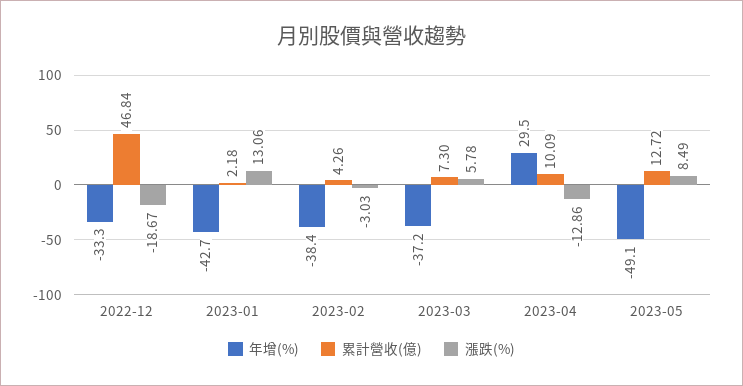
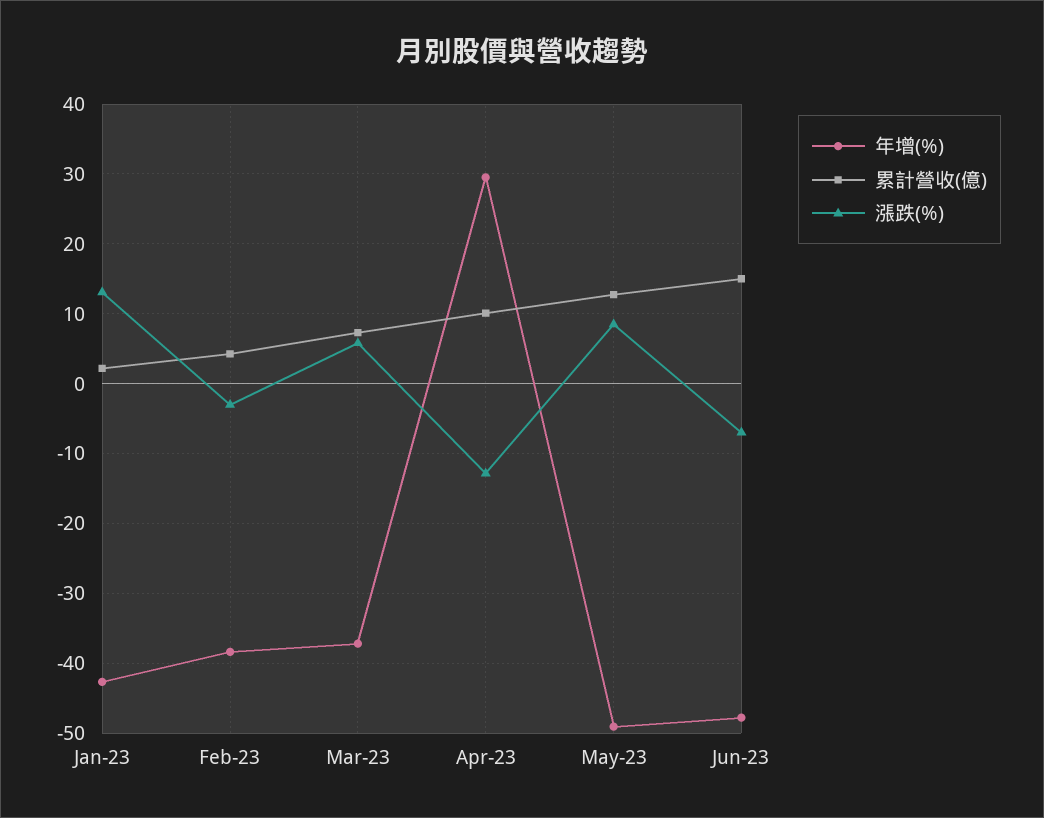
年增(%), 2022-12: -33.3 -> none
累計營收(億), 2022-12: 46.84 -> none
漲跌(%), 2022-12: -18.67 -> none
年增(%), Jun-23: none -> -48
累計營收(億), Jun-23: none -> 15
漲跌(%), Jun-23: none -> -7

